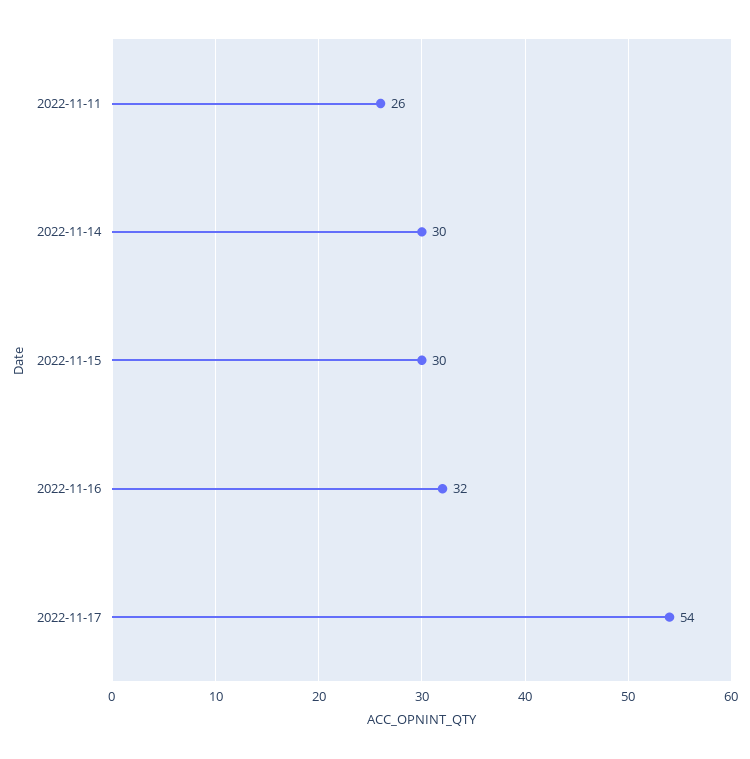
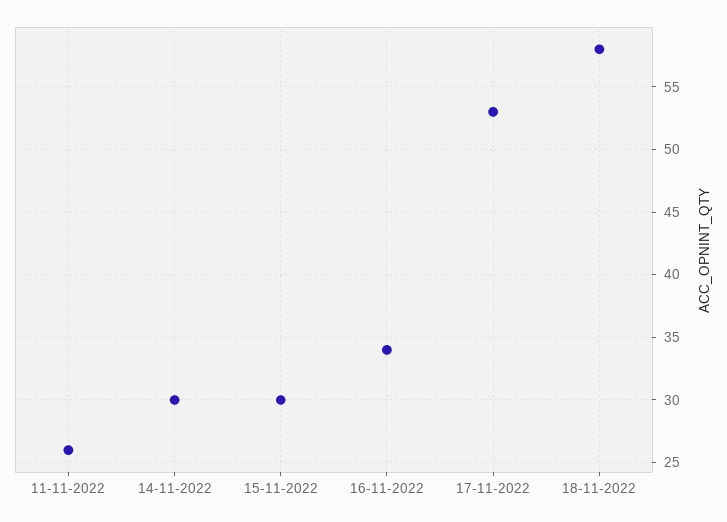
2022-11-16: 32 -> 34
2022-11-17: 54 -> 53
18-11-2022: none -> 58

